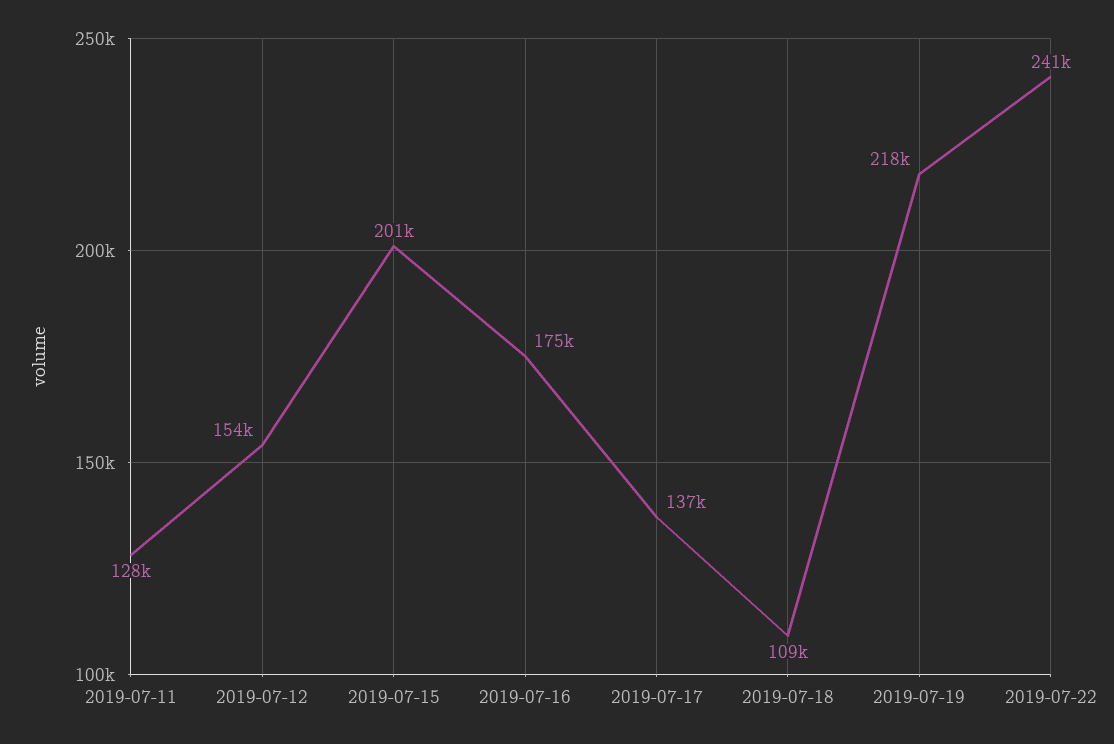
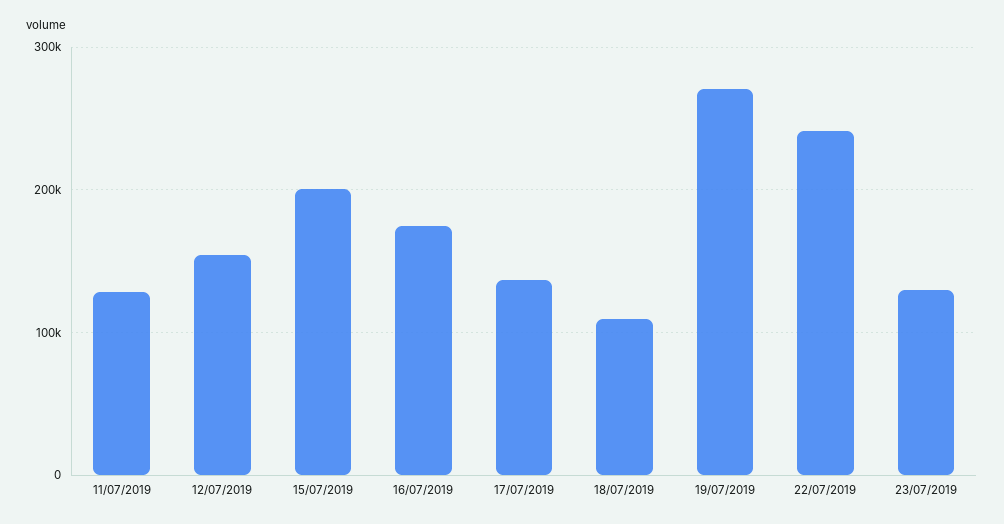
2019-07-19: 218000 -> 270000
23/07/2019: none -> 130000

